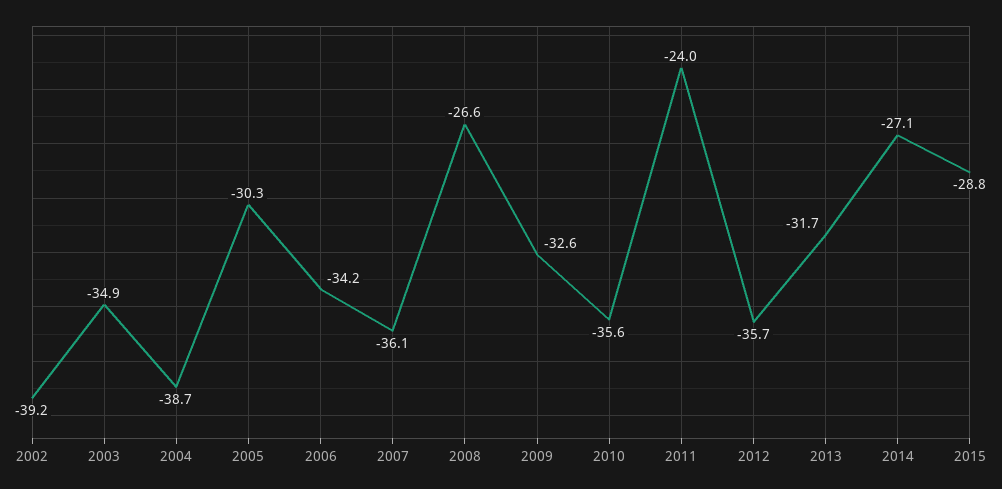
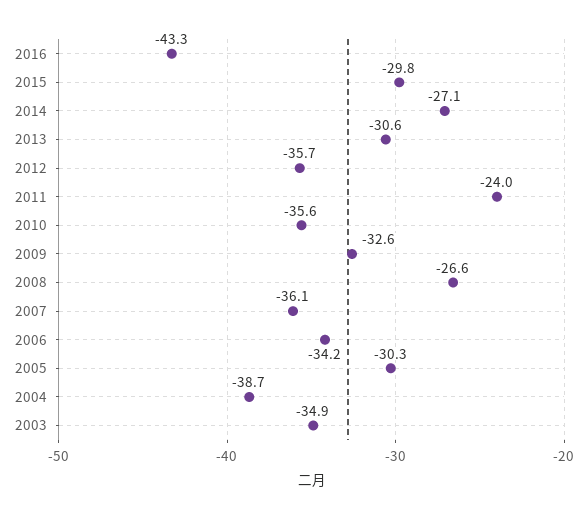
2002: -39.2 -> none
2013: -31.7 -> -30.6
2015: -28.8 -> -29.8
2016: none -> -43.3

